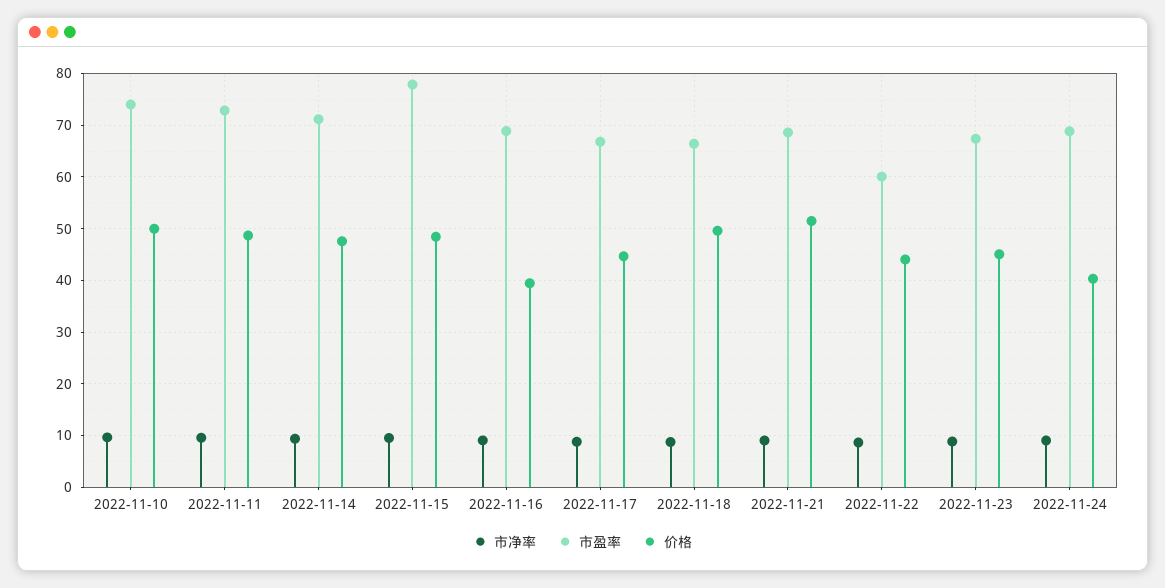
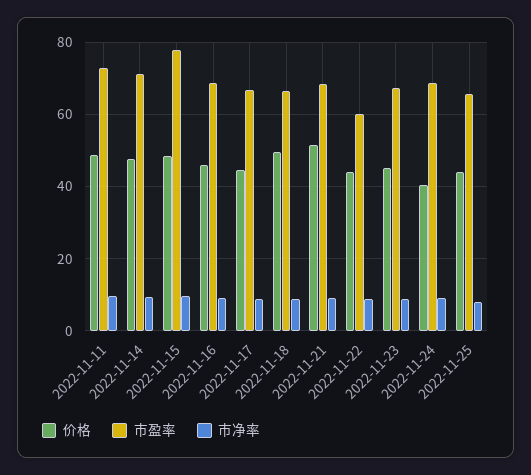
市净率, 2022-11-10: 10 -> none
市盈率, 2022-11-10: 74 -> none
价格, 2022-11-10: 50 -> none
价格, 2022-11-16: 40 -> 46
价格, 2022-11-25: none -> 44
市盈率, 2022-11-25: none -> 66
市净率, 2022-11-25: none -> 8

